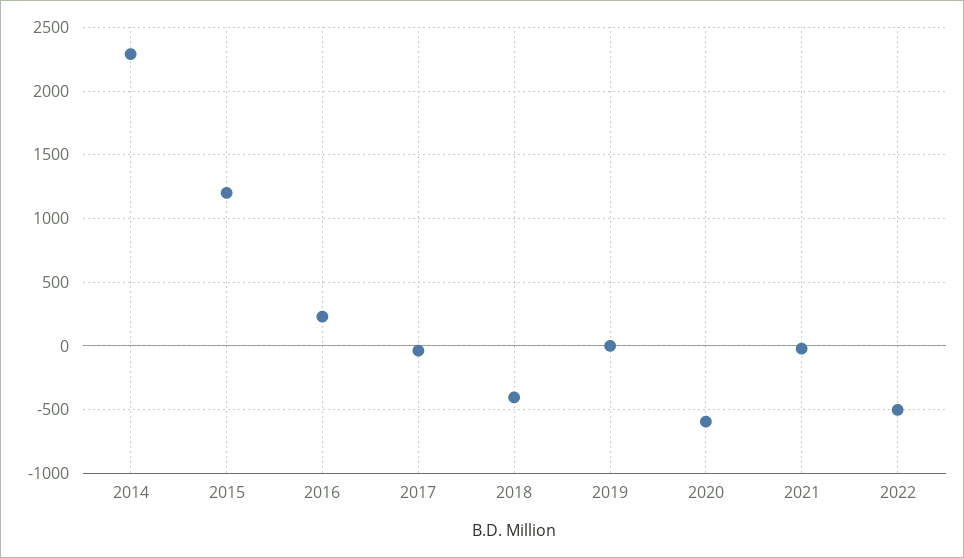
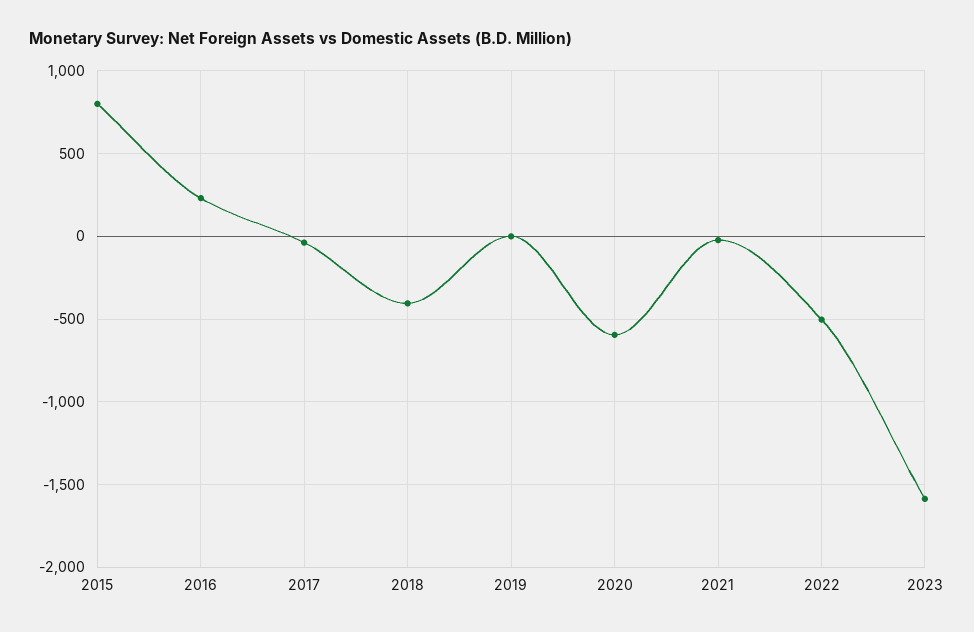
2014: 2300 -> none
2015: 1200 -> 800
2023: none -> -1600

